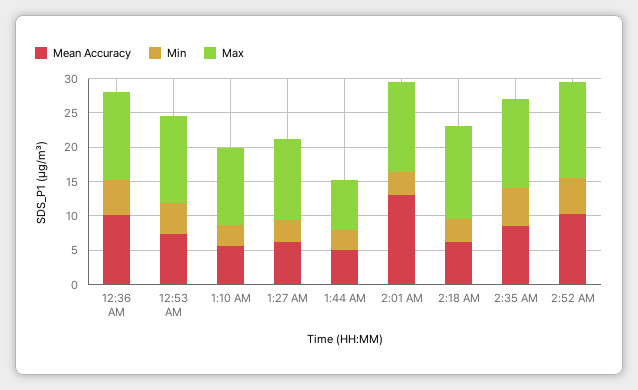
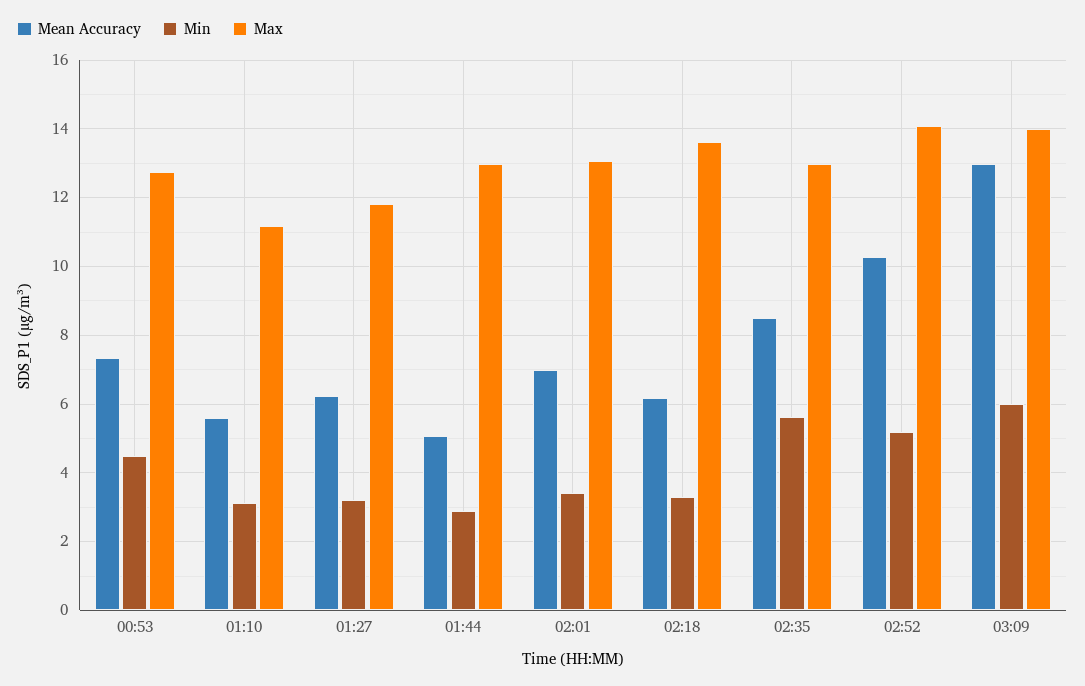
Mean Accuracy, 12:36 AM: 10 -> none
Min, 12:36 AM: 5 -> none
Max, 12:36 AM: 12.5 -> none
Max, 1:44 AM: 7.5 -> 13
Mean Accuracy, 2:01 AM: 12.5 -> 7
Mean Accuracy, 03:09: none -> 13
Min, 03:09: none -> 6
Max, 03:09: none -> 14

